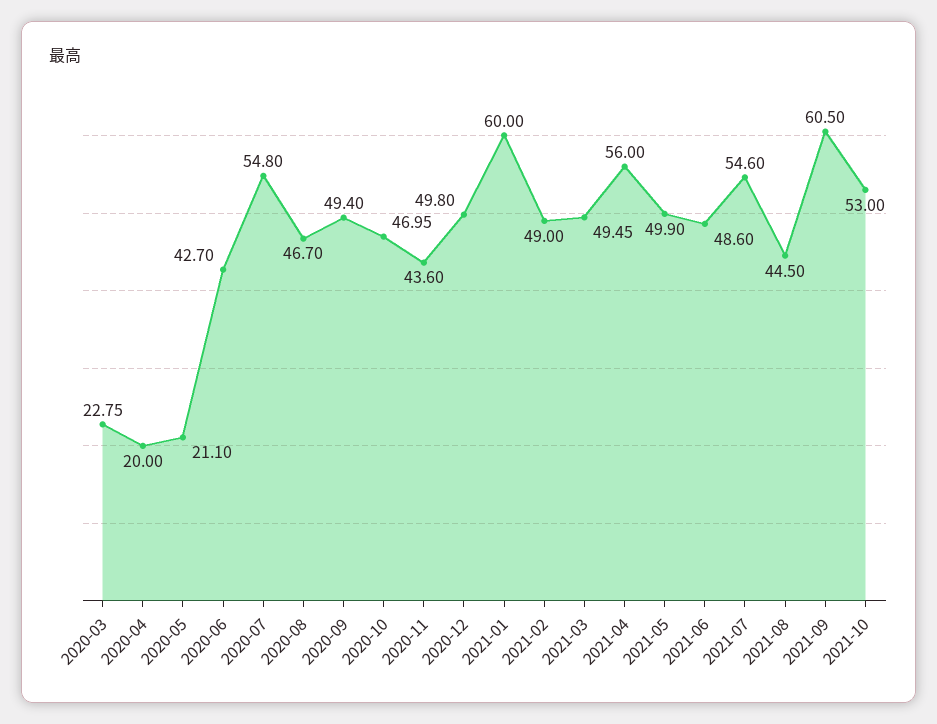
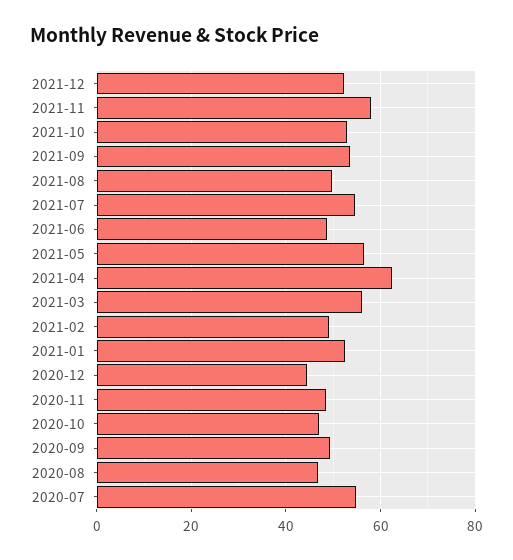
2020-03: 22.75 -> none
2020-04: 20 -> none
2020-05: 21.1 -> none
2020-06: 42.7 -> none
2020-11: 43.6 -> 48
2020-12: 49.8 -> 44
2021-01: 60 -> 52
2021-03: 49.45 -> 56
2021-04: 56 -> 62
2021-05: 49.9 -> 56
2021-08: 44.5 -> 50
2021-09: 60.5 -> 54
2021-12: none -> 52
2021-11: none -> 58

